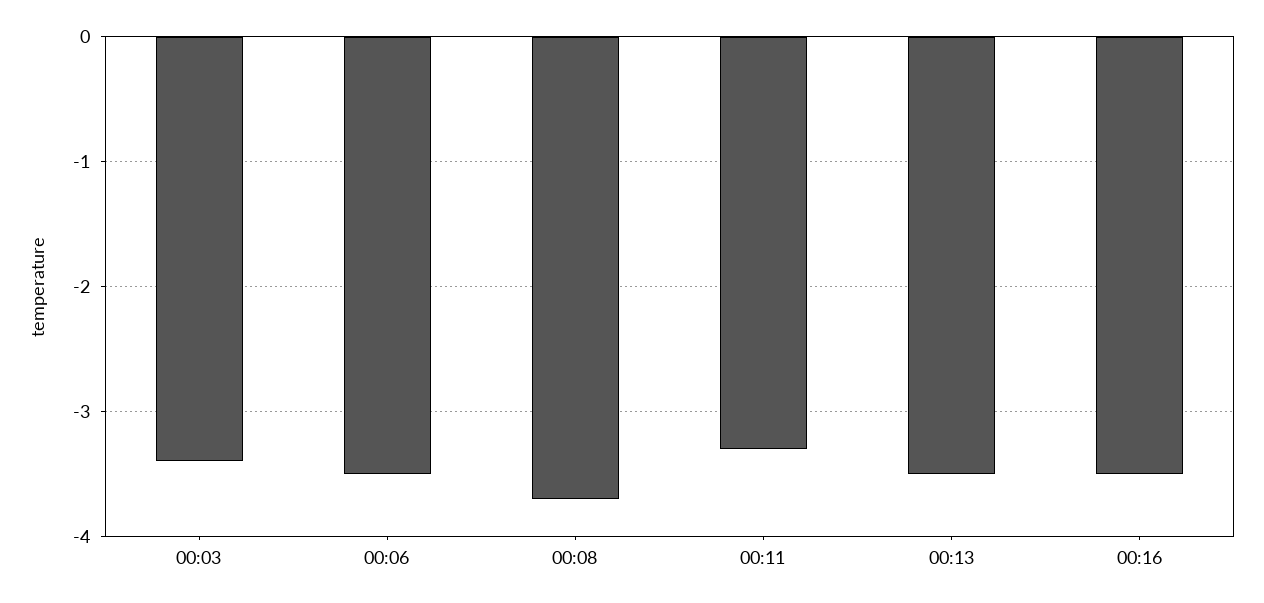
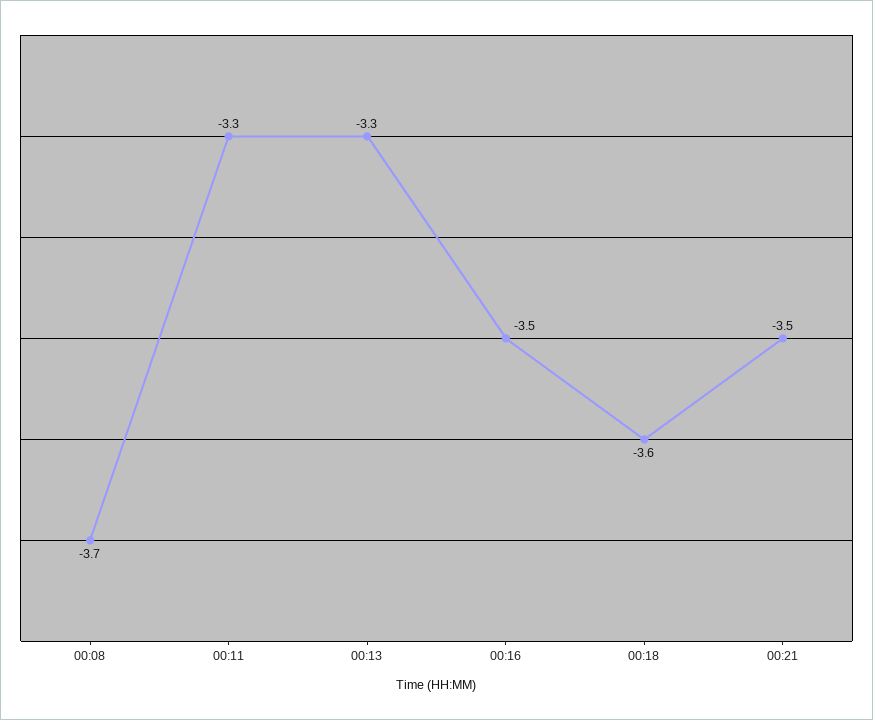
00:03: -3.4 -> none
00:06: -3.5 -> none
00:13: -3.5 -> -3.3
00:18: none -> -3.6
00:21: none -> -3.5

